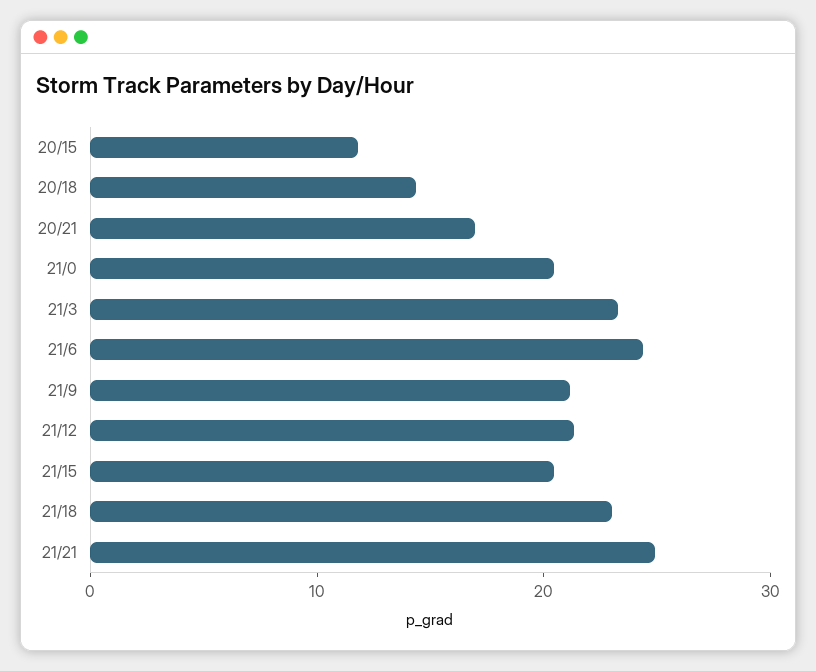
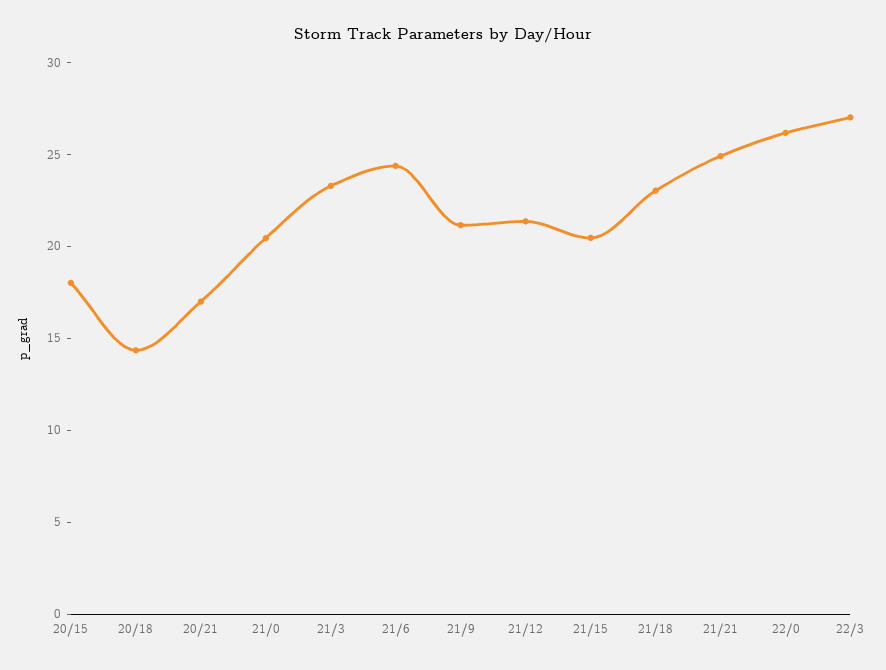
20/15: 12 -> 18
22/0: none -> 26
22/3: none -> 27

